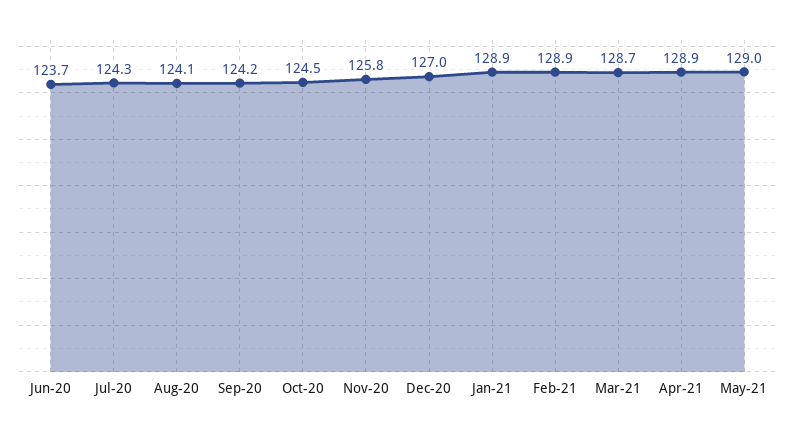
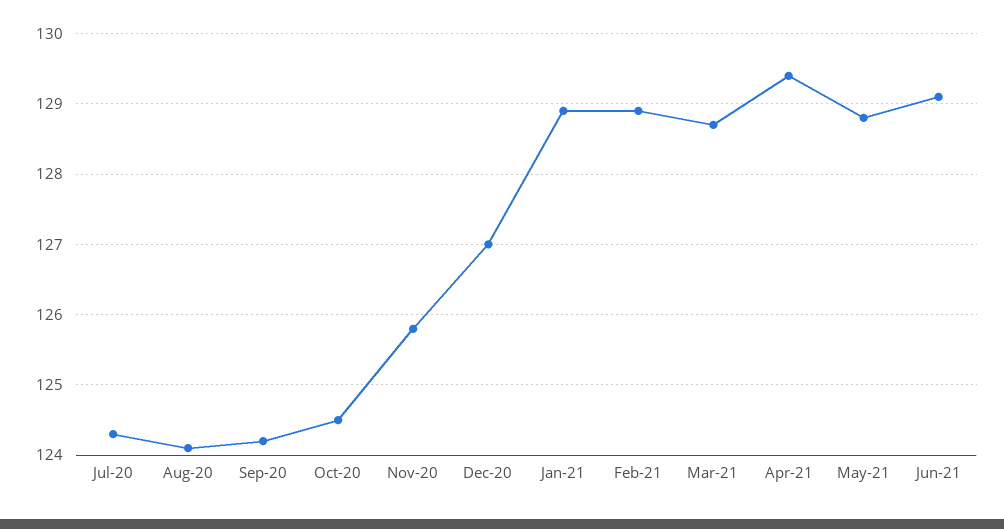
Jun-20: 123.7 -> none
Apr-21: 128.9 -> 129.4
May-21: 129 -> 128.8
Jun-21: none -> 129.1

